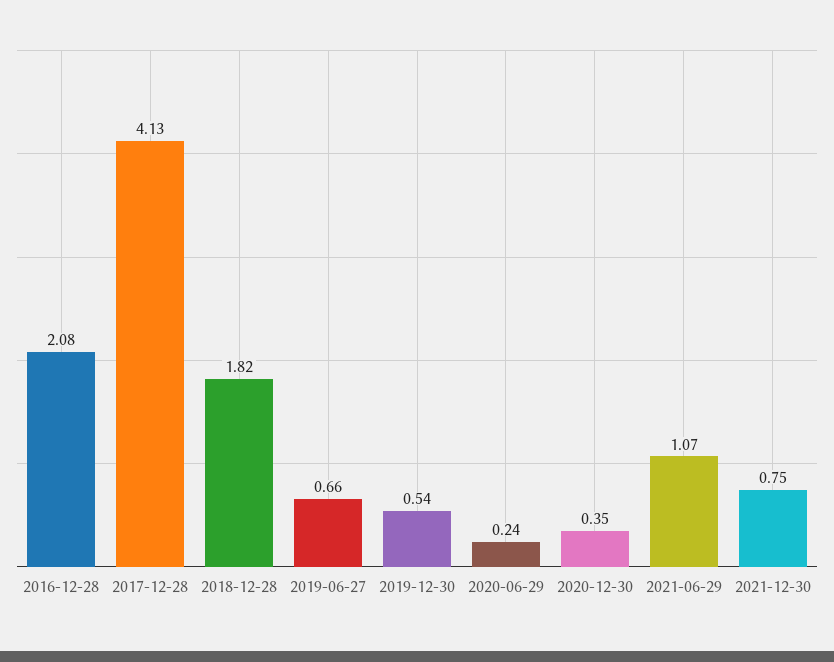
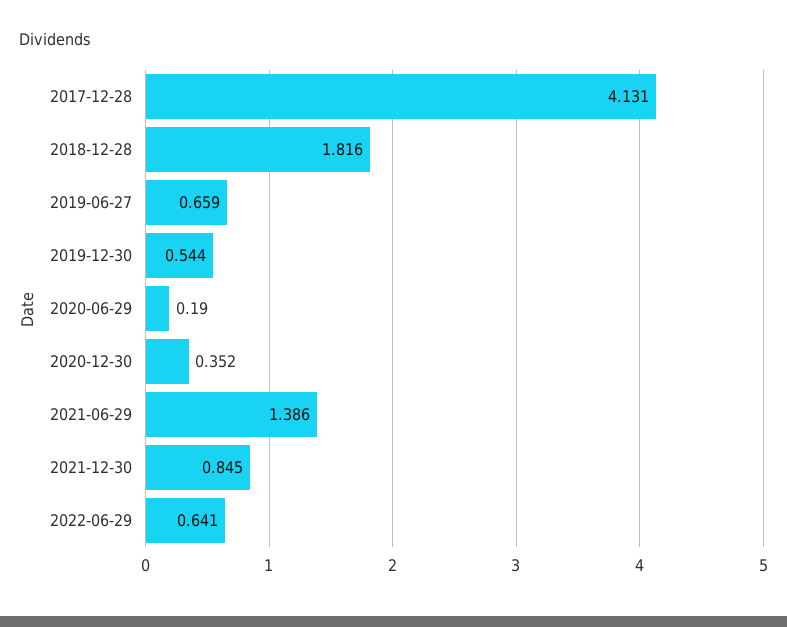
2016-12-28: 2.08 -> none
2020-06-29: 0.24 -> 0.19
2021-06-29: 1.07 -> 1.386
2021-12-30: 0.75 -> 0.845
2022-06-29: none -> 0.641

